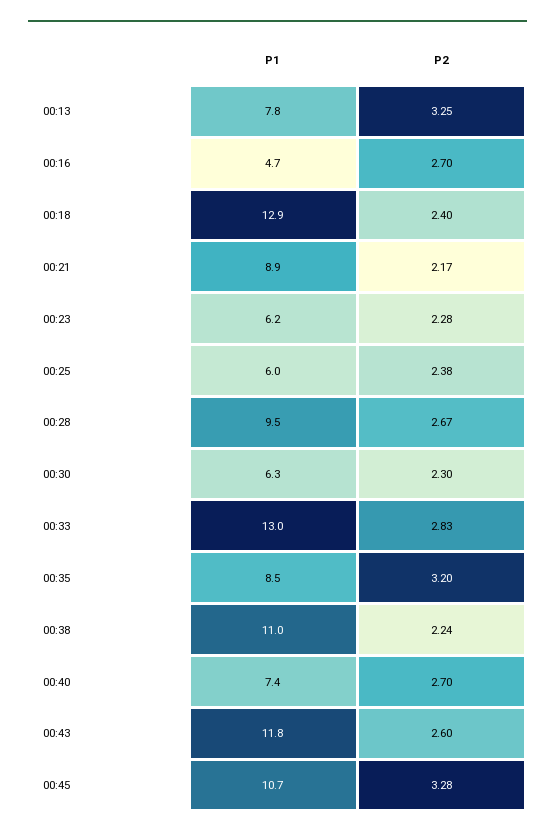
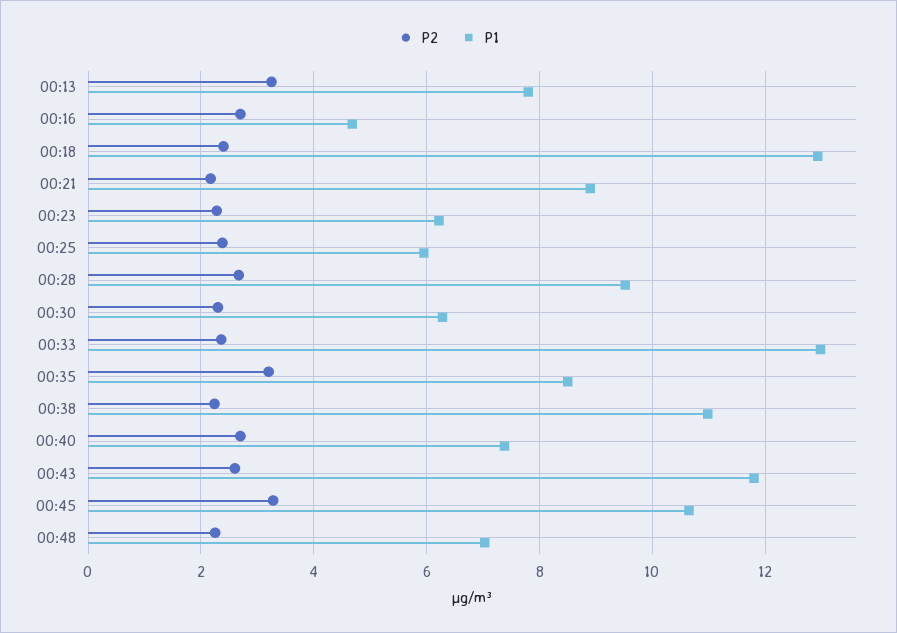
P2, 00:33: 2.83 -> 2.4
P2, 00:48: none -> 2.2
P1, 00:48: none -> 7

